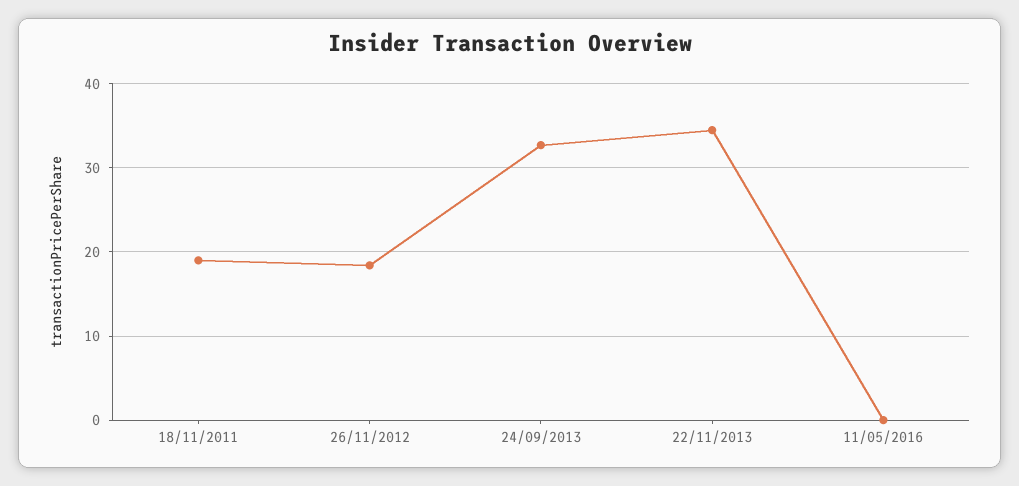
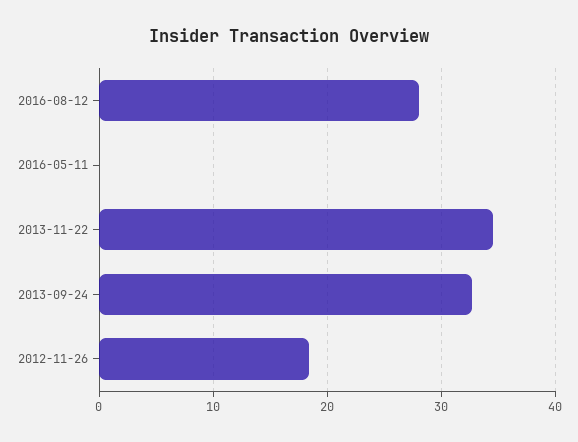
18/11/2011: 19 -> none
2016-08-12: none -> 28

